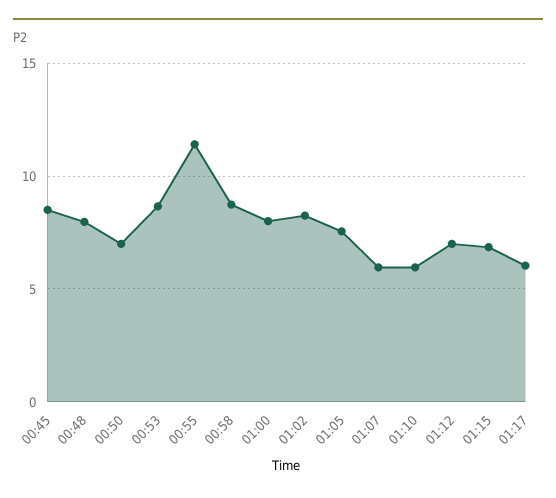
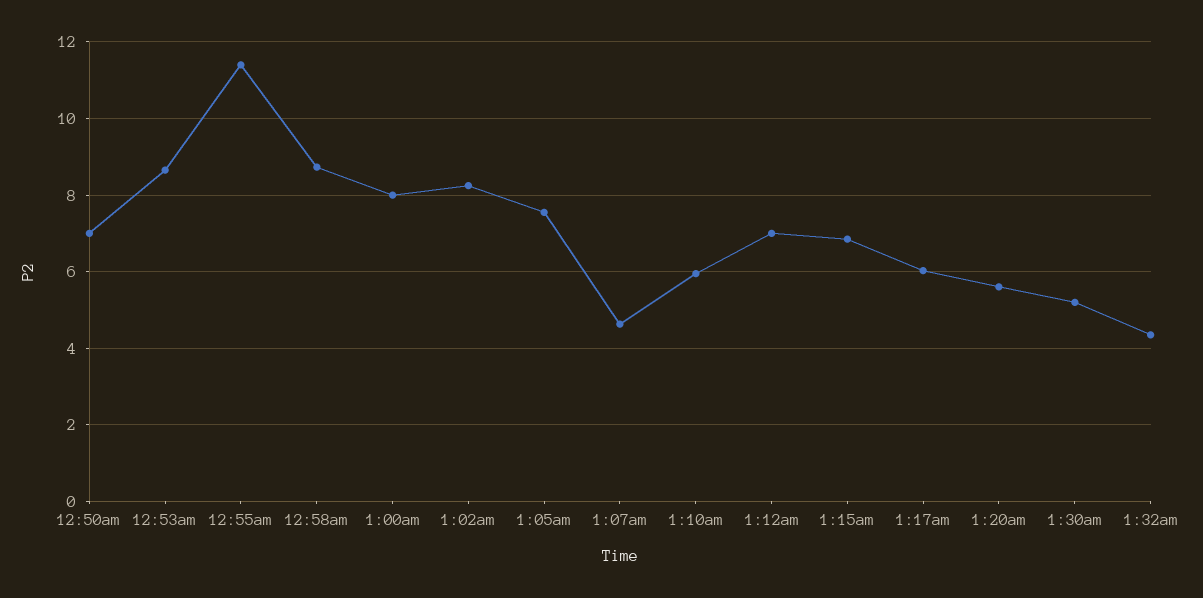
00:45: 8.5 -> none
00:48: 8 -> none
01:07: 6 -> 4.6
1:20am: none -> 5.6
1:30am: none -> 5.2
1:32am: none -> 4.4

